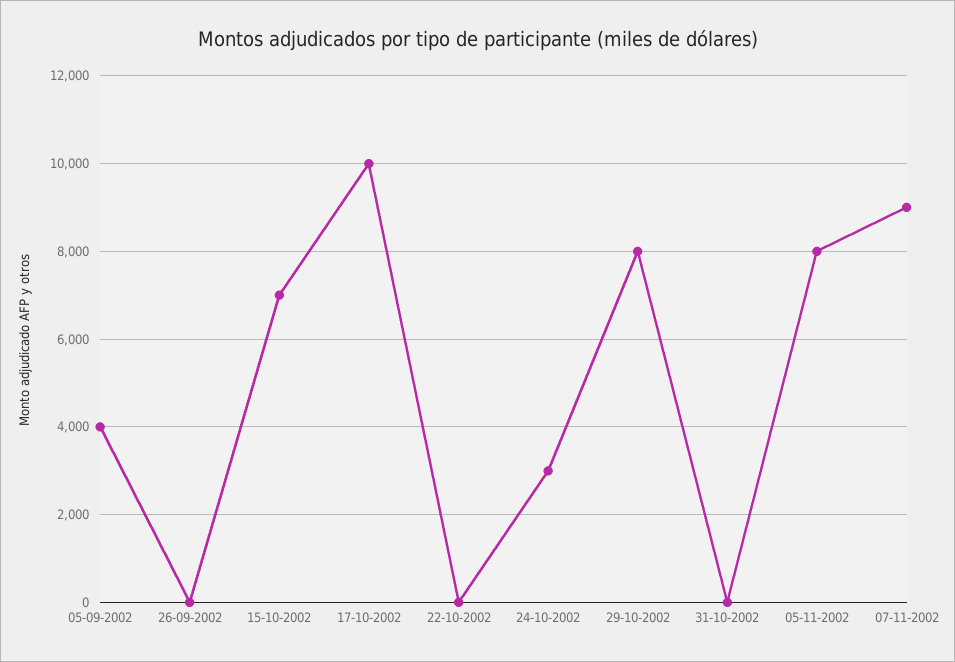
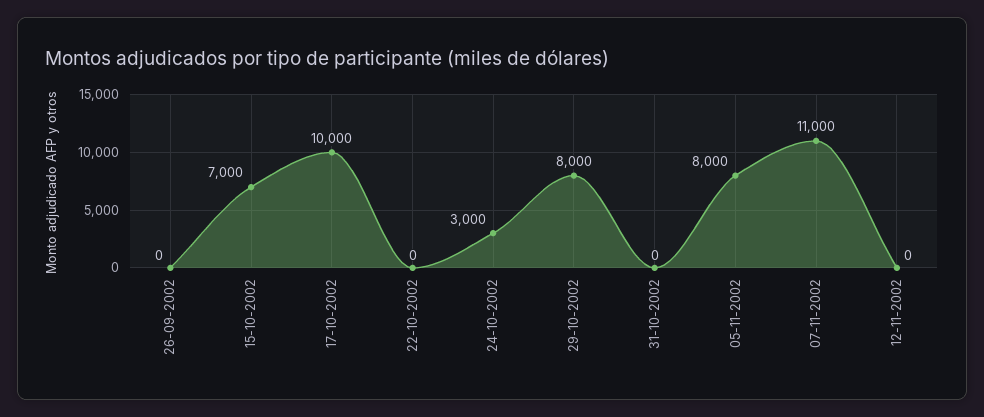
05-09-2002: 4000 -> none
07-11-2002: 9000 -> 11000
12-11-2002: none -> 0

